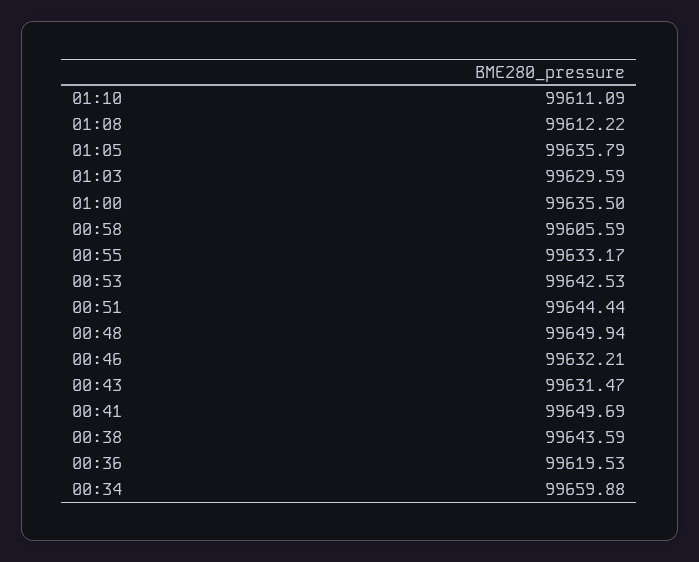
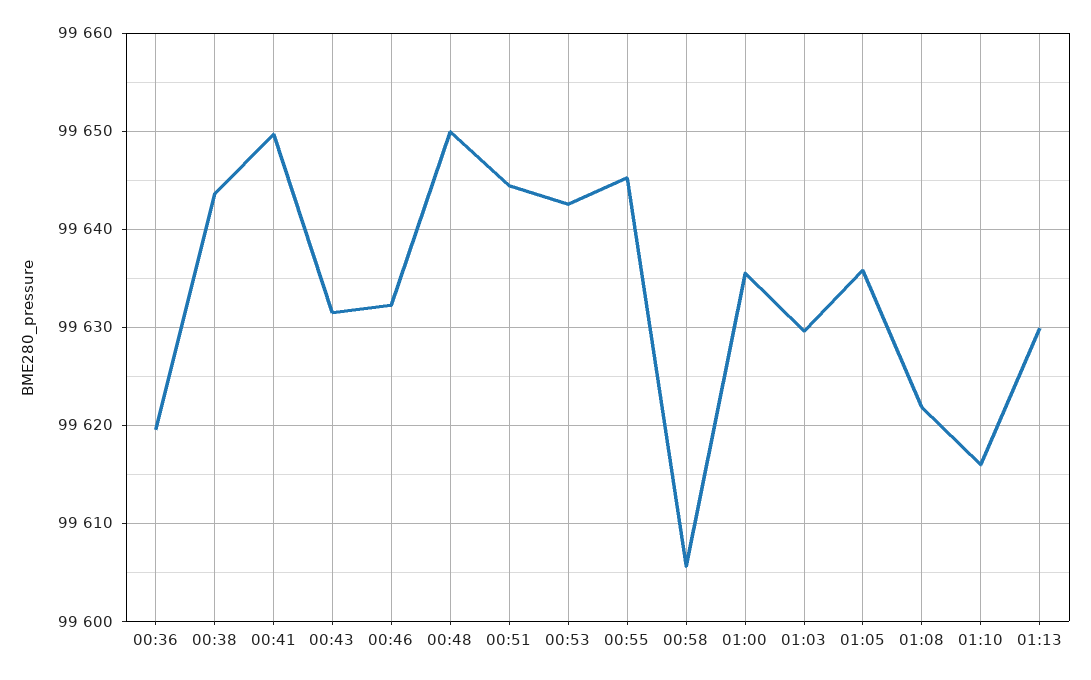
01:10: 99611.09 -> 99616
01:08: 99612.22 -> 99622
00:55: 99633.17 -> 99645
00:34: 99659.88 -> none
01:13: none -> 99630

